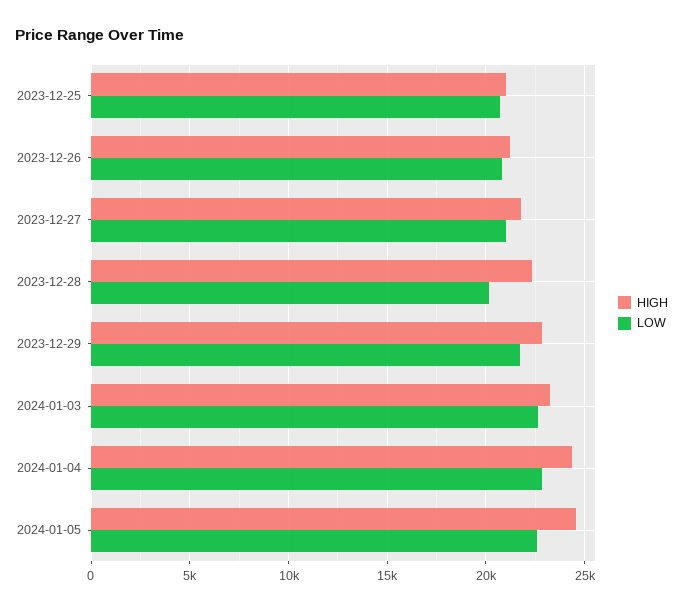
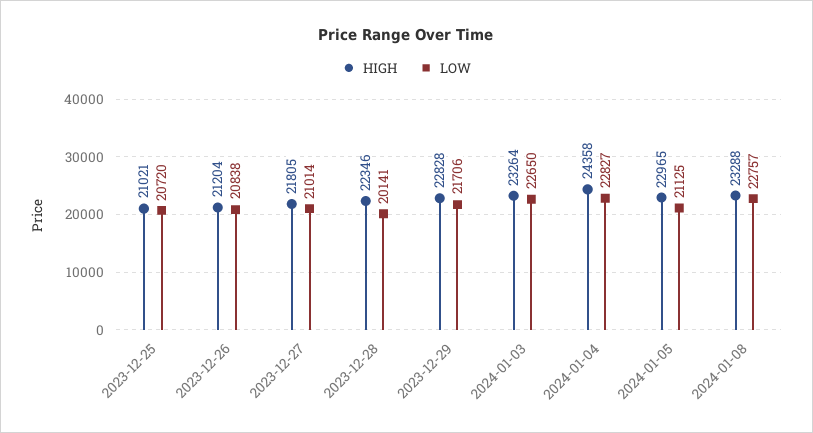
HIGH, 2024-01-05: 24500 -> 22965
LOW, 2024-01-05: 22500 -> 21125
HIGH, 2024-01-08: none -> 23288
LOW, 2024-01-08: none -> 22757

